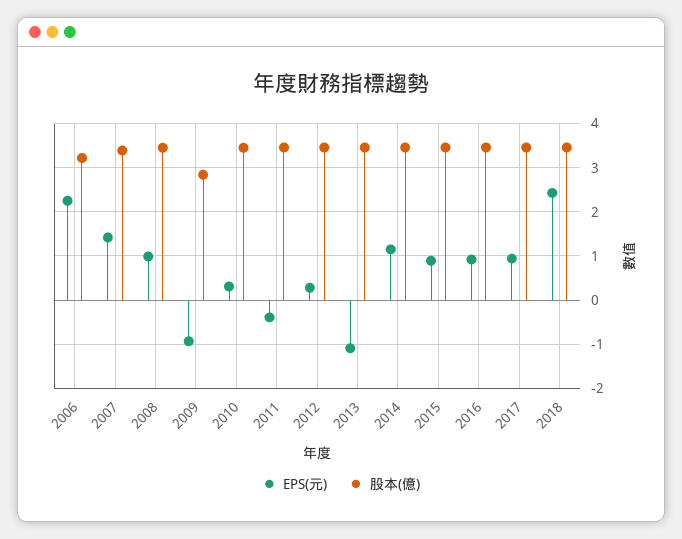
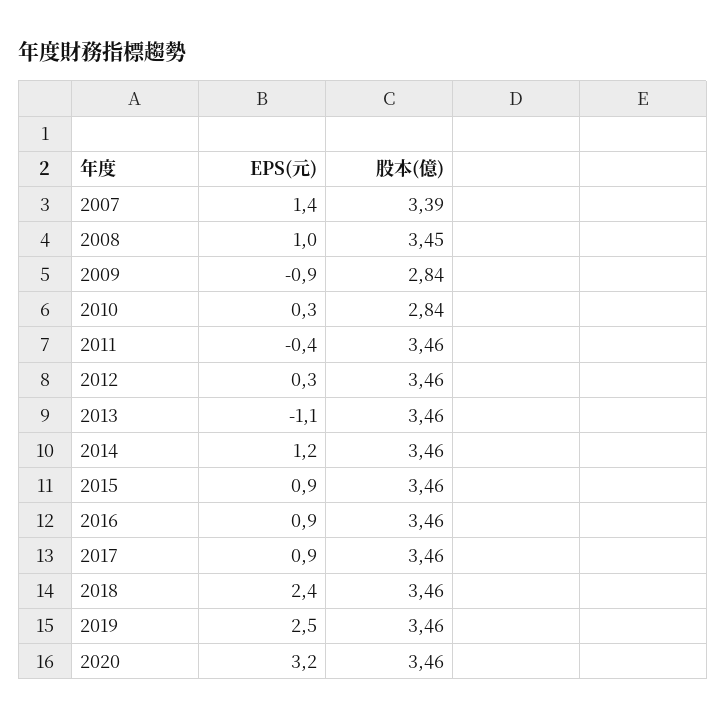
EPS(元), 2006: 2.2 -> none
股本(億), 2006: 3.2 -> none
股本(億), 2010: 3.4 -> 2.84
EPS(元), 2019: none -> 2.5
股本(億), 2019: none -> 3.46
EPS(元), 2020: none -> 3.2
股本(億), 2020: none -> 3.46

